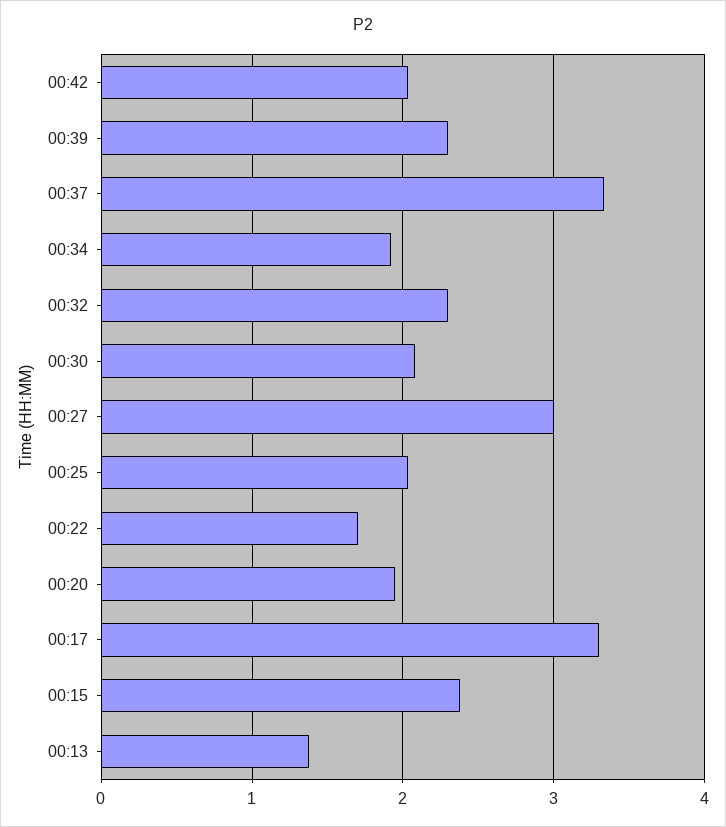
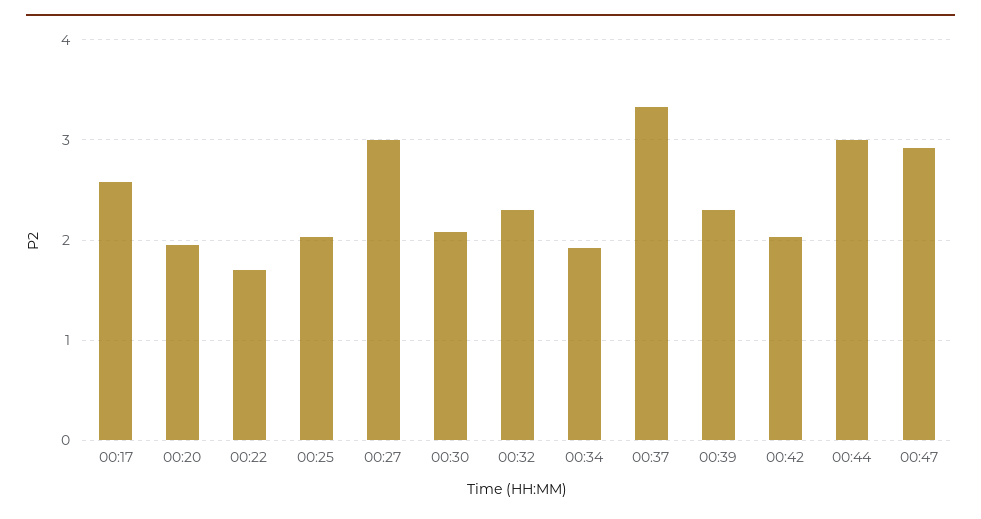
00:17: 3.3 -> 2.6
00:15: 2.4 -> none
00:13: 1.4 -> none
00:44: none -> 3
00:47: none -> 2.9

